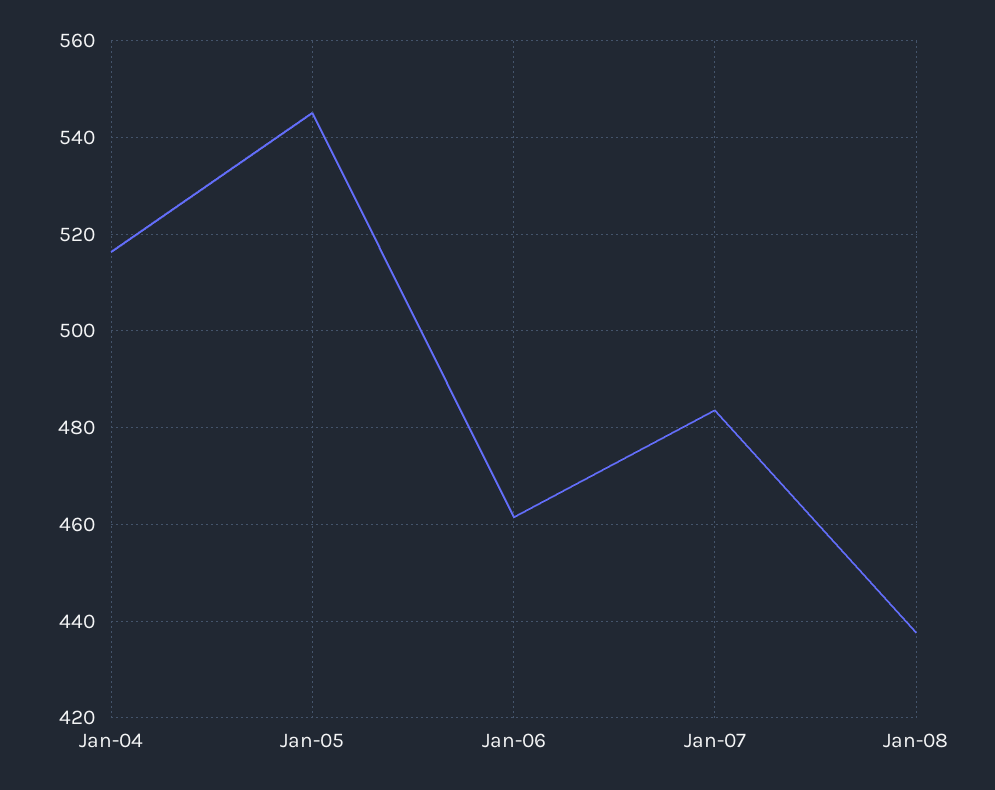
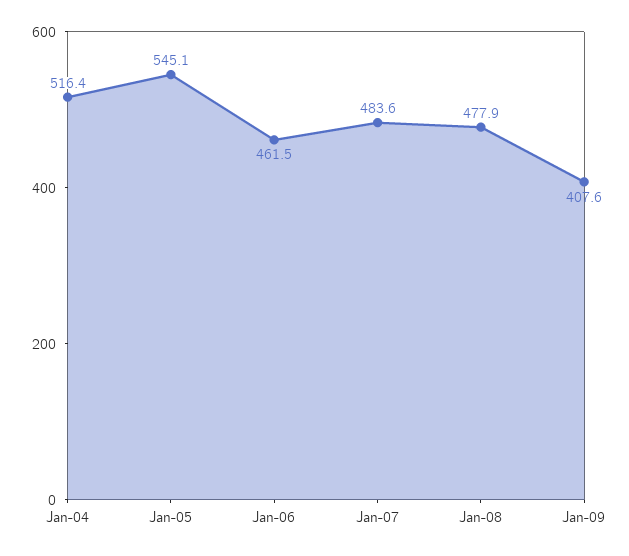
Jan-08: 438 -> 477.9
Jan-09: none -> 407.6

